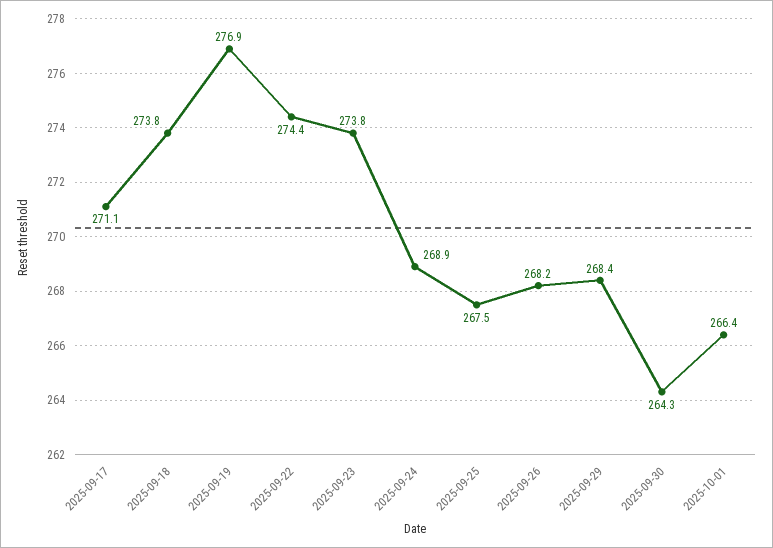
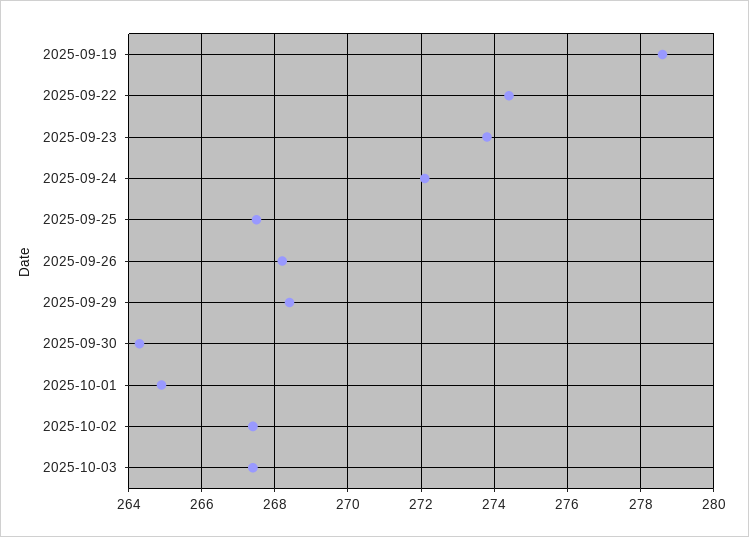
2025-09-17: 271.1 -> none
2025-09-18: 273.8 -> none
2025-09-19: 276.9 -> 278.5
2025-09-24: 268.9 -> 272
2025-10-01: 266.4 -> 265
2025-10-02: none -> 267.5
2025-10-03: none -> 267.5

